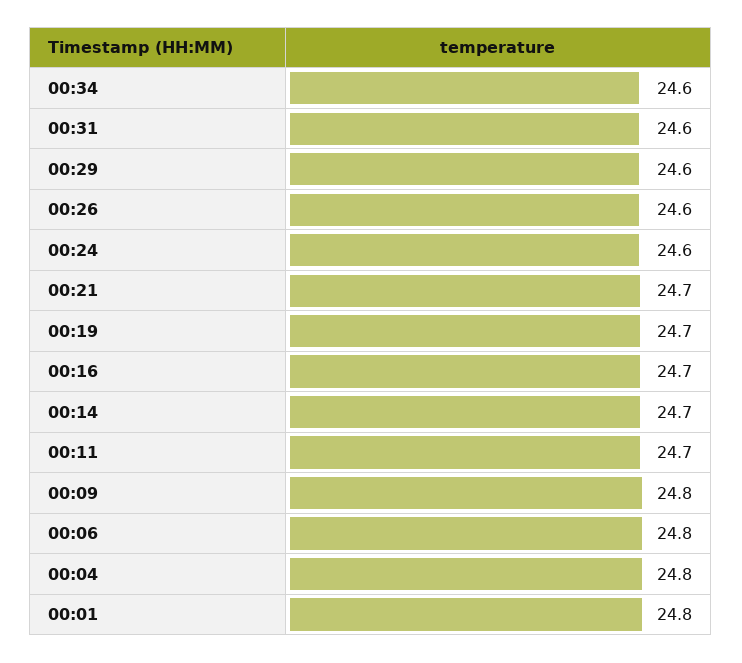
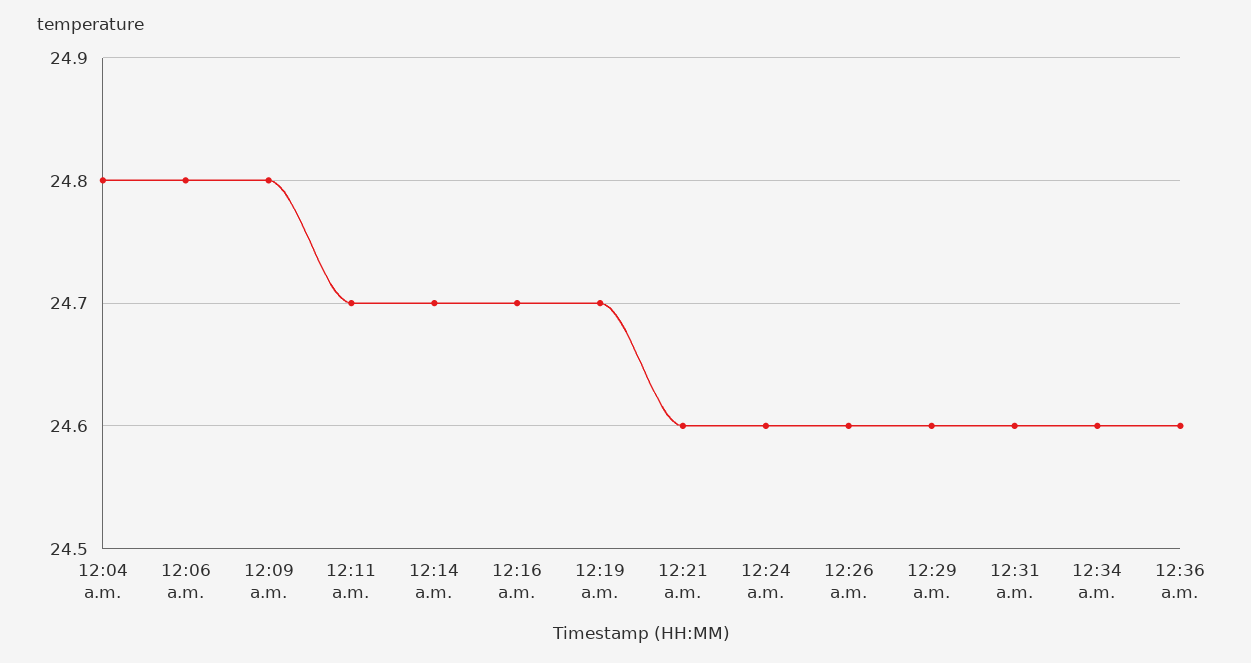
00:21: 24.7 -> 24.6
00:01: 24.8 -> none
12:36 a.m.: none -> 24.6

